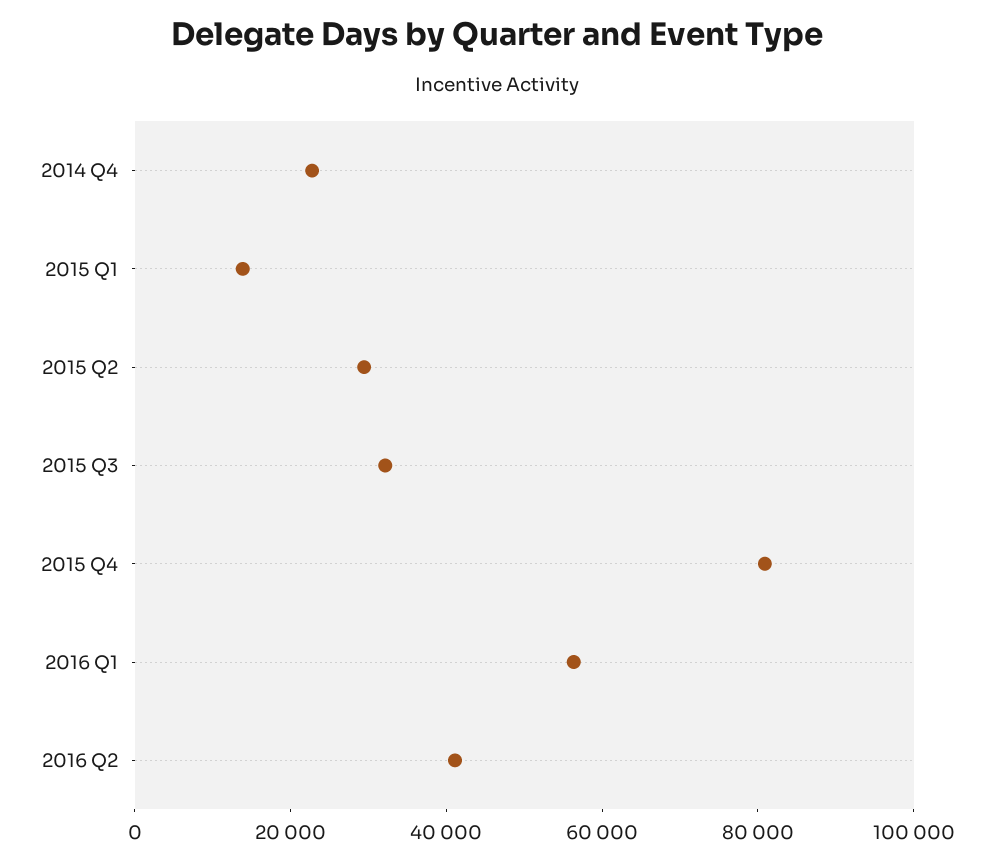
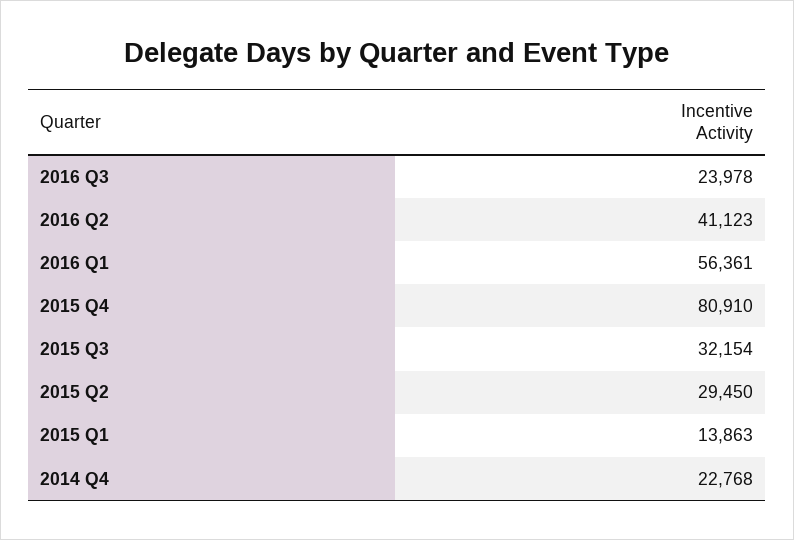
2016 Q3: none -> 23978

